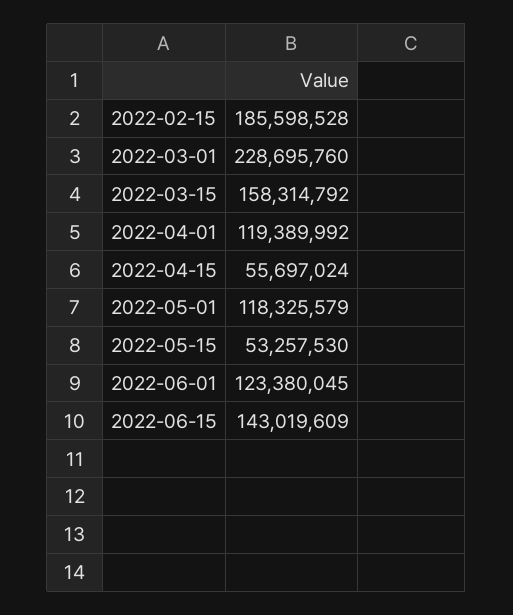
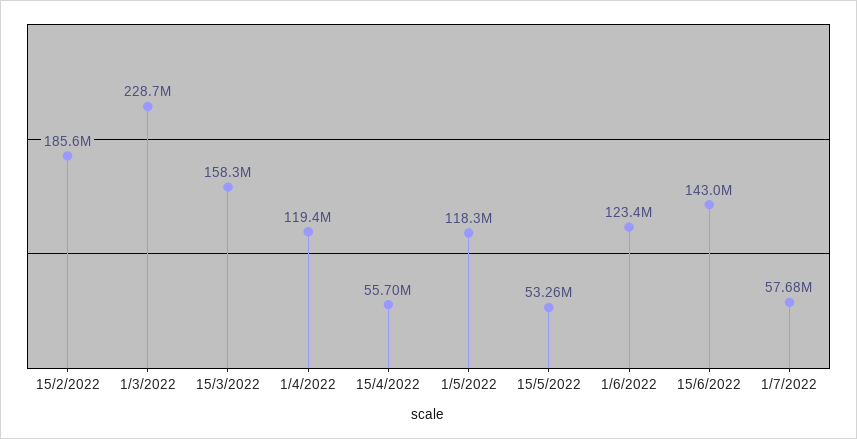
1/7/2022: none -> 57680000

